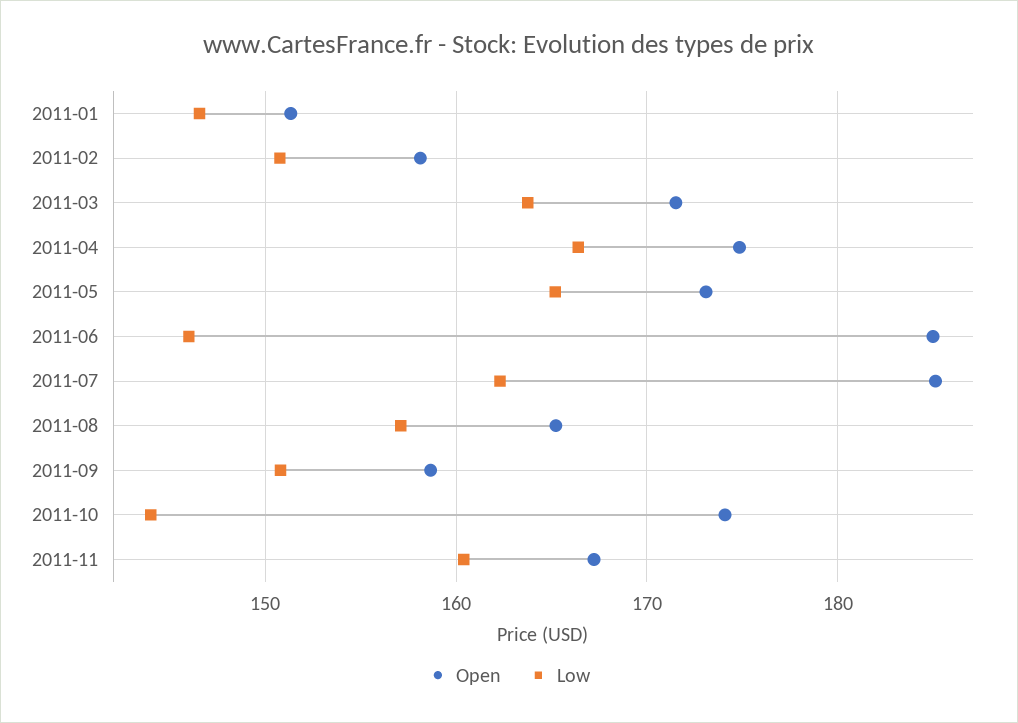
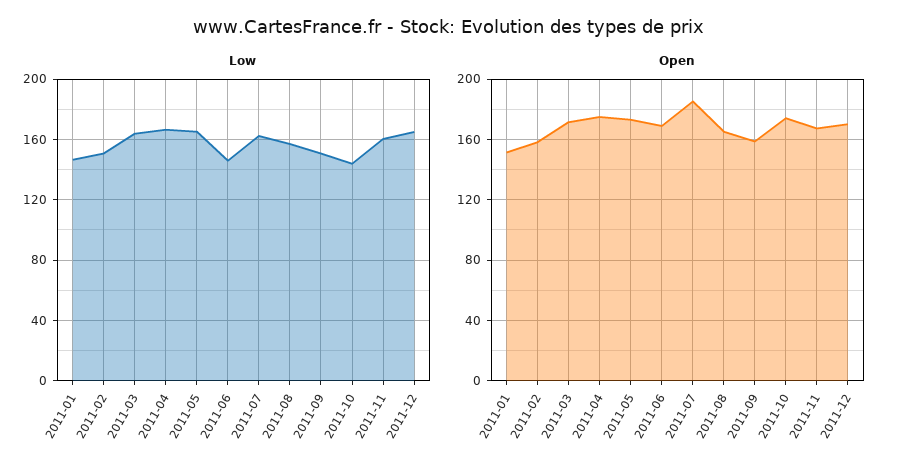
Open, 2011-06: 185 -> 170
Low, 2011-12: none -> 165
Open, 2011-12: none -> 170

